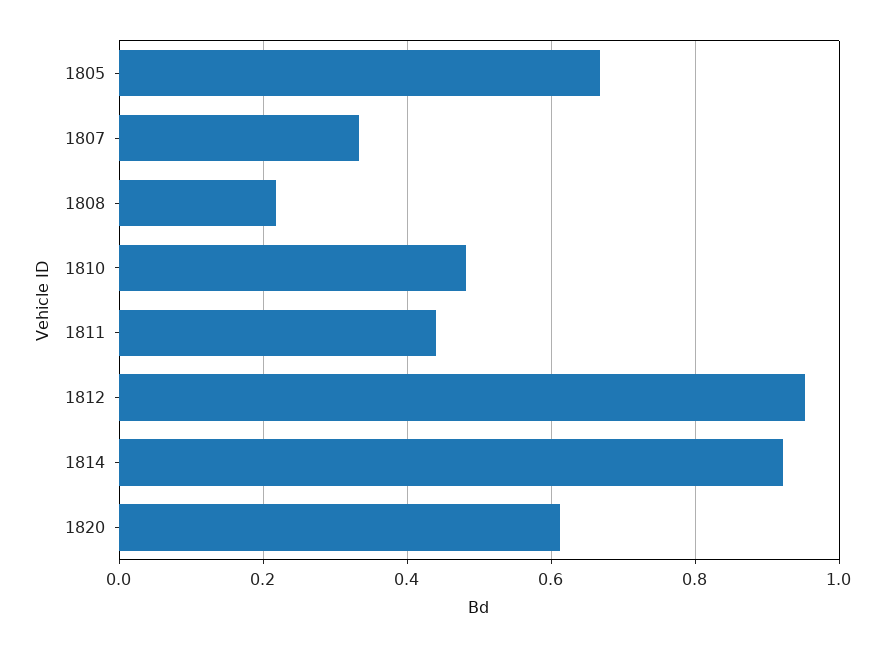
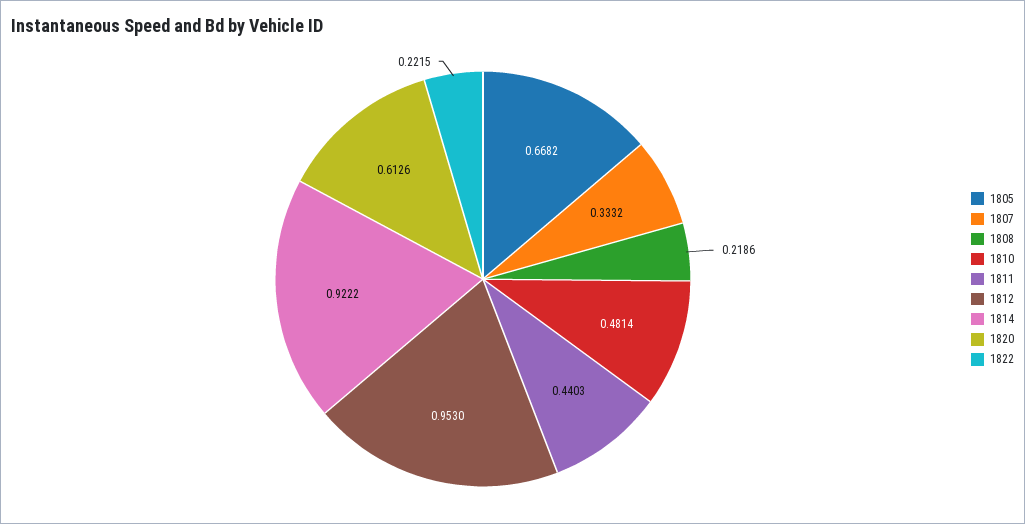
1822: none -> 0.2215

